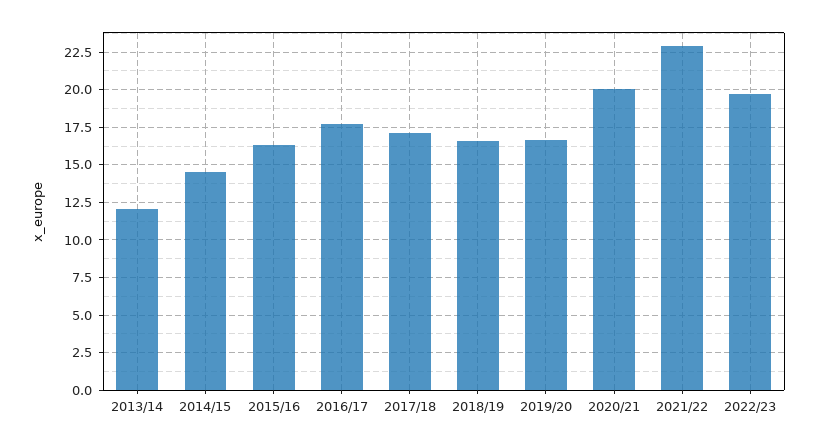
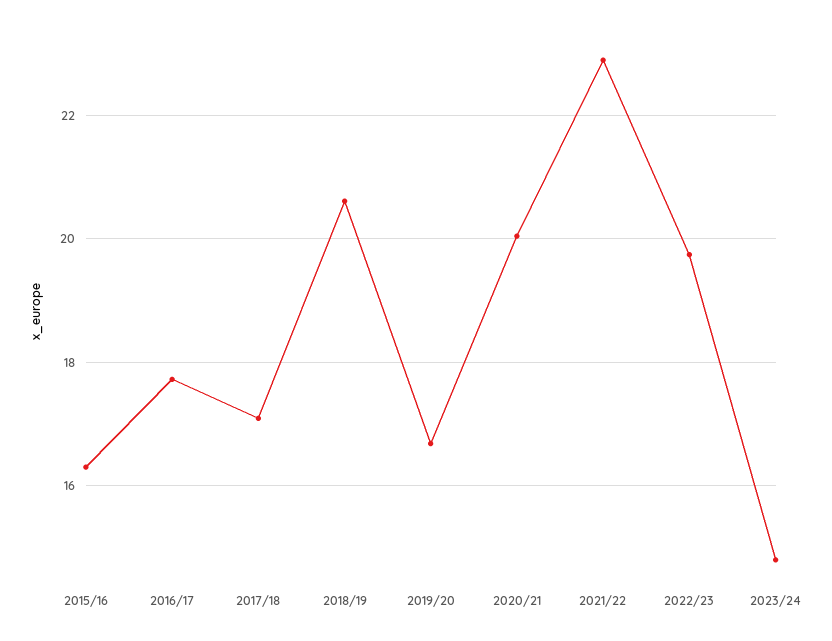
2013/14: 12 -> none
2014/15: 14.5 -> none
2018/19: 16.5 -> 20.6
2023/24: none -> 14.8

